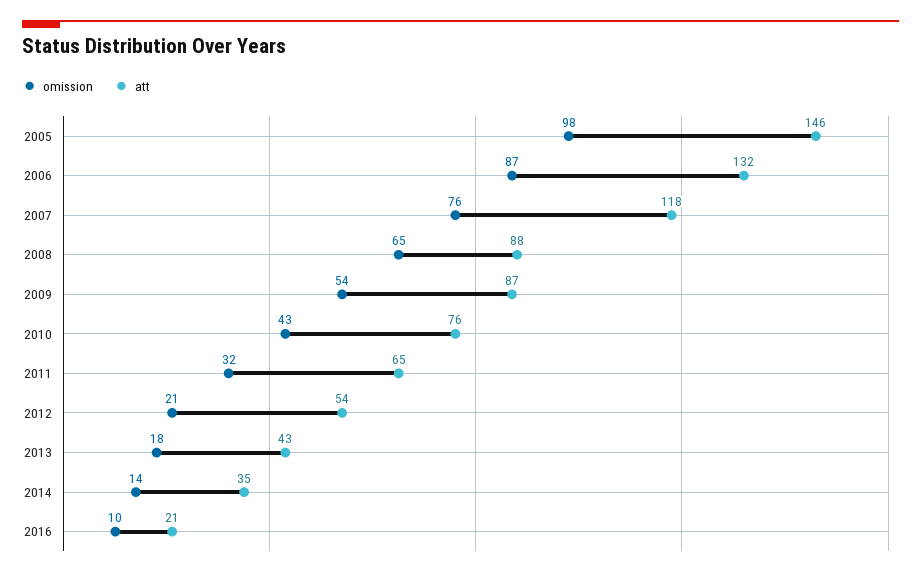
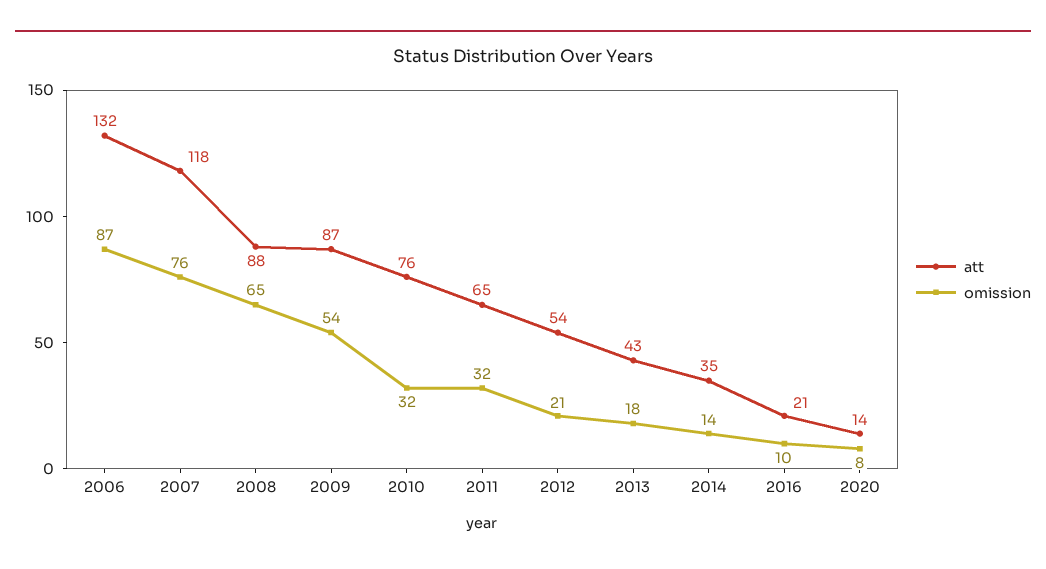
omission, 2005: 98 -> none
att, 2005: 146 -> none
omission, 2010: 43 -> 32
att, 2020: none -> 14
omission, 2020: none -> 8

